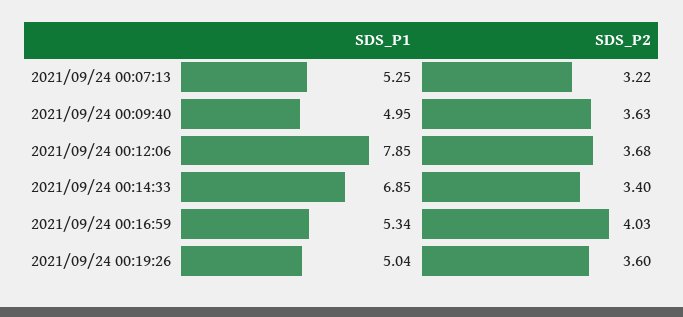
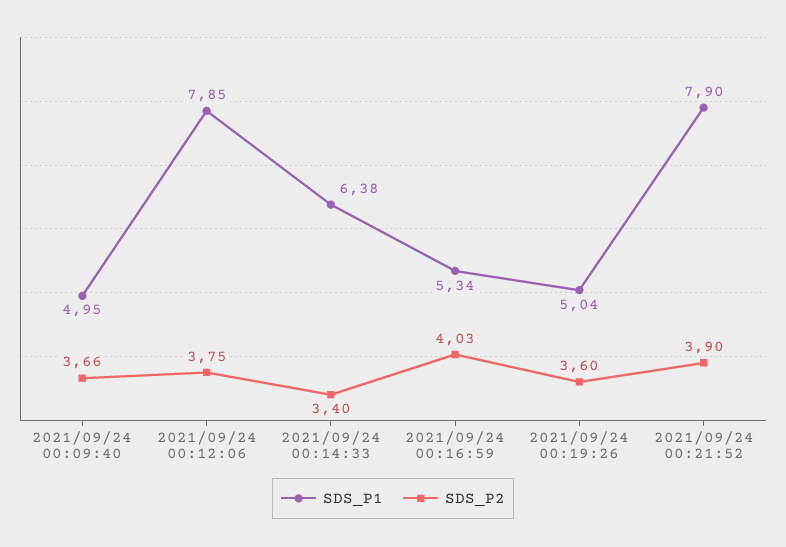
SDS_P1, 2021/09/24 00:07:13: 5.25 -> none
SDS_P2, 2021/09/24 00:07:13: 3.22 -> none
SDS_P2, 2021/09/24 00:09:40: 3.63 -> 3.66
SDS_P2, 2021/09/24 00:12:06: 3.68 -> 3.75
SDS_P1, 2021/09/24 00:14:33: 6.85 -> 6.38
SDS_P1, 2021/09/24 00:21:52: none -> 7.9
SDS_P2, 2021/09/24 00:21:52: none -> 3.9

